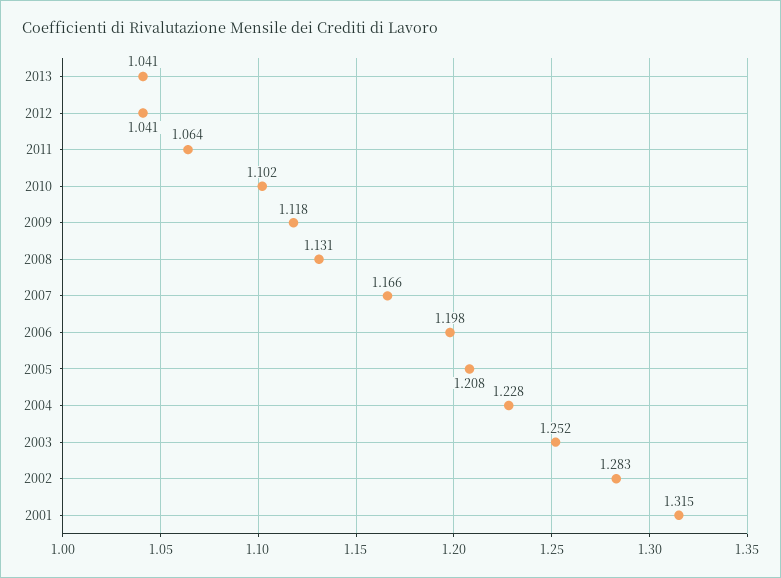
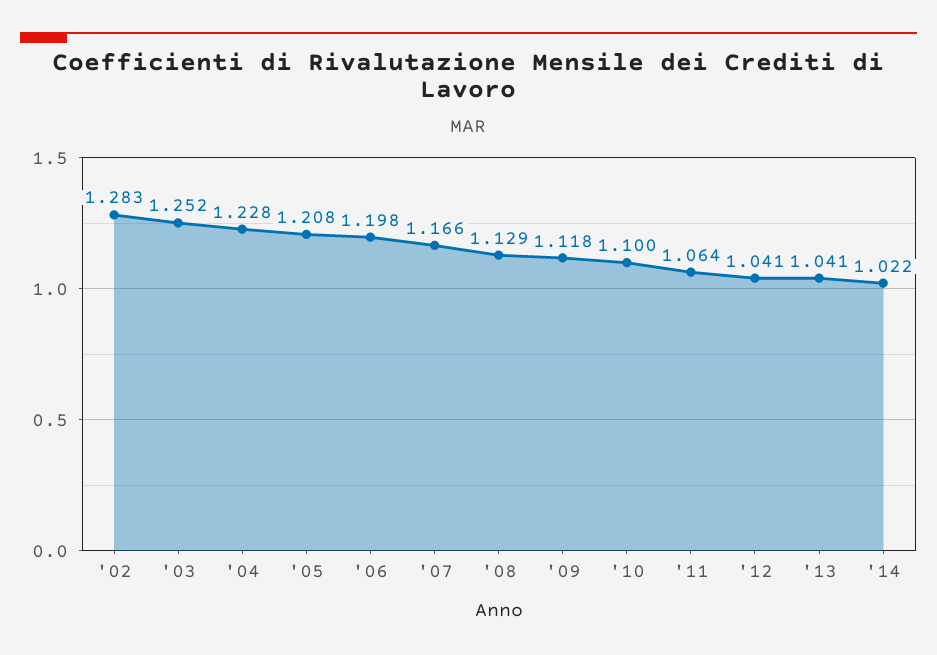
2010: 1.102 -> 1.1
2008: 1.131 -> 1.129
2001: 1.315 -> none
'14: none -> 1.022

